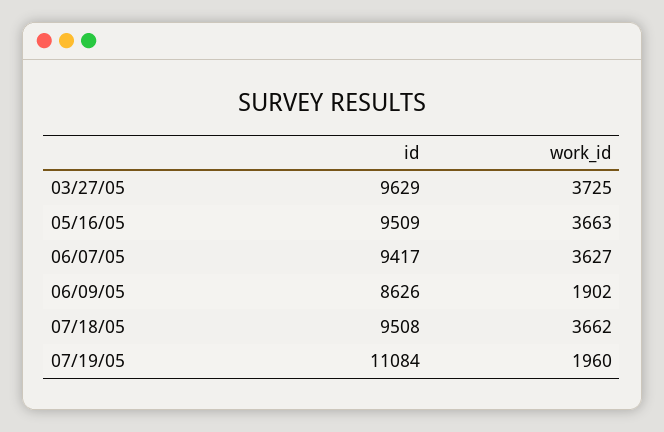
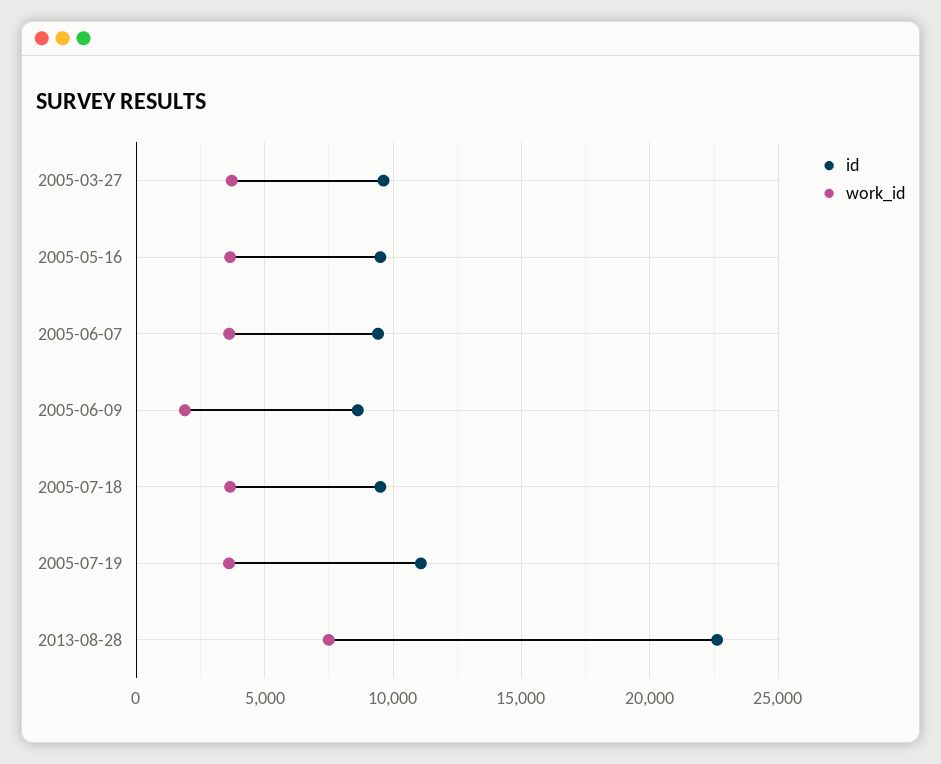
work_id, 07/19/05: 1960 -> 3500
id, 2013-08-28: none -> 22500
work_id, 2013-08-28: none -> 7500

